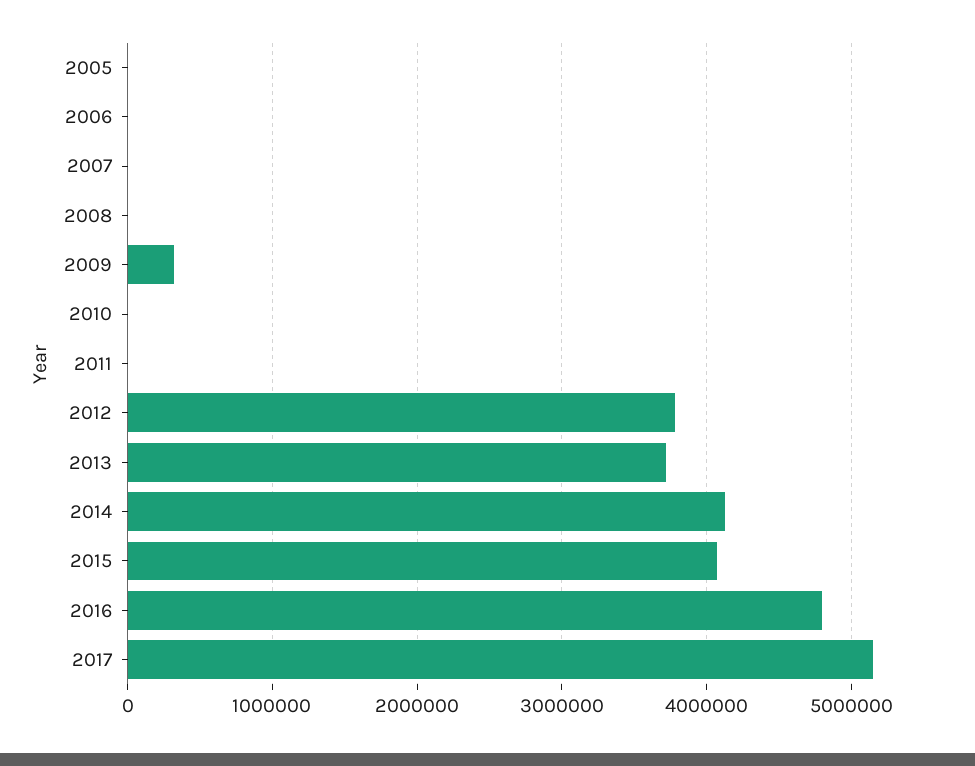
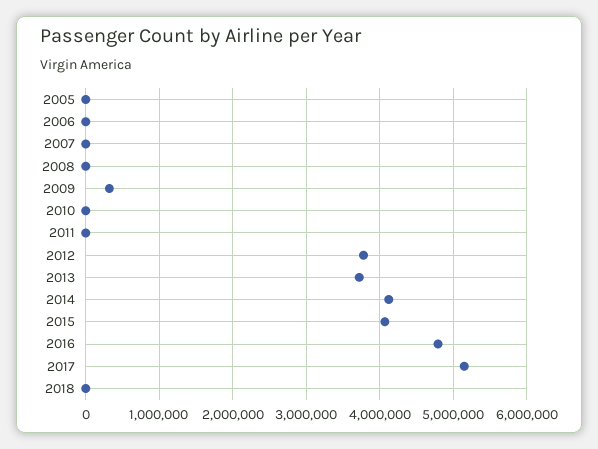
2018: none -> 0

